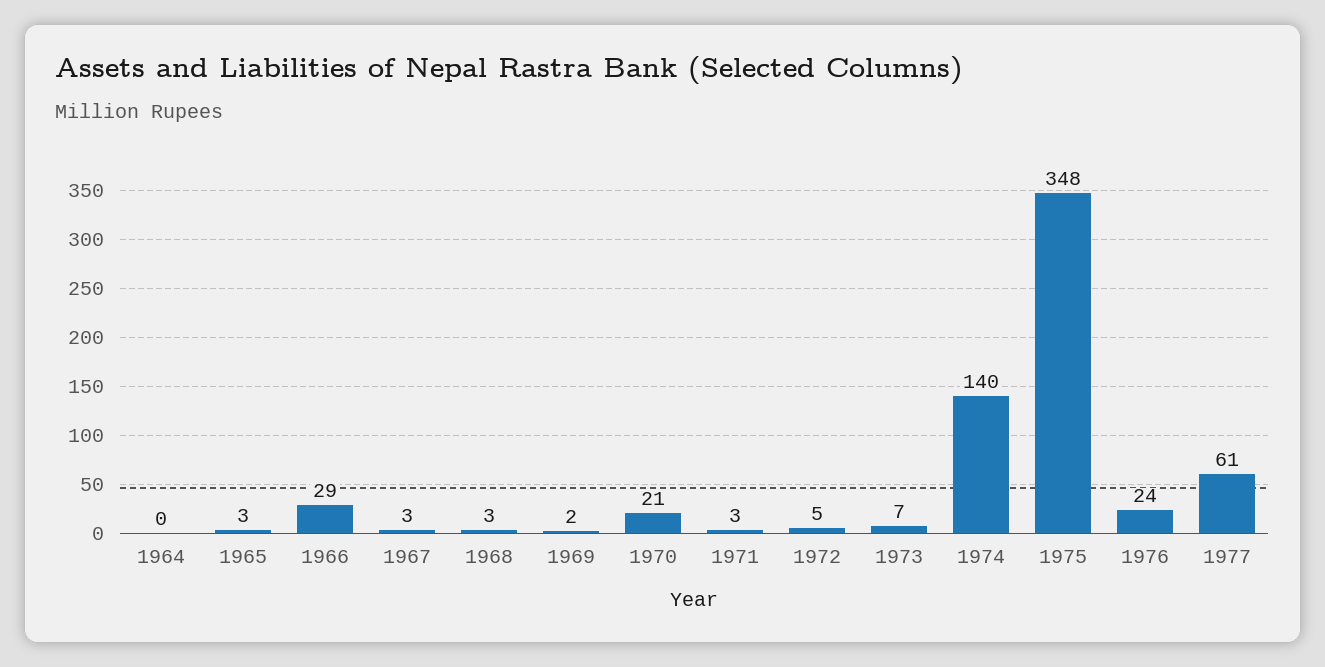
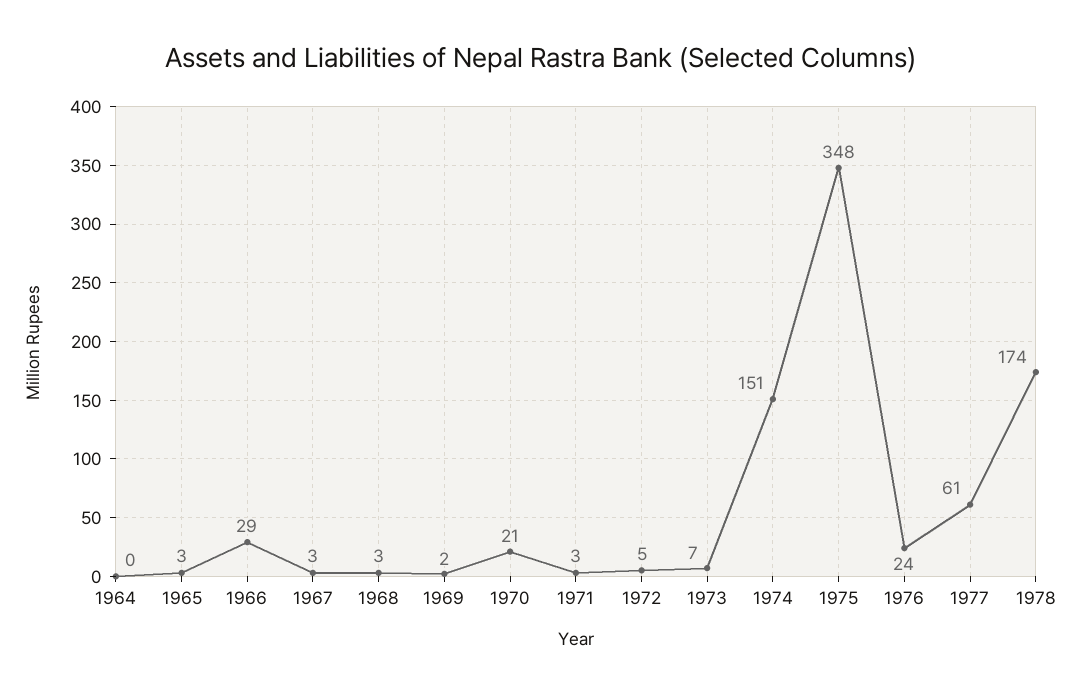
1974: 140 -> 151
1978: none -> 174

